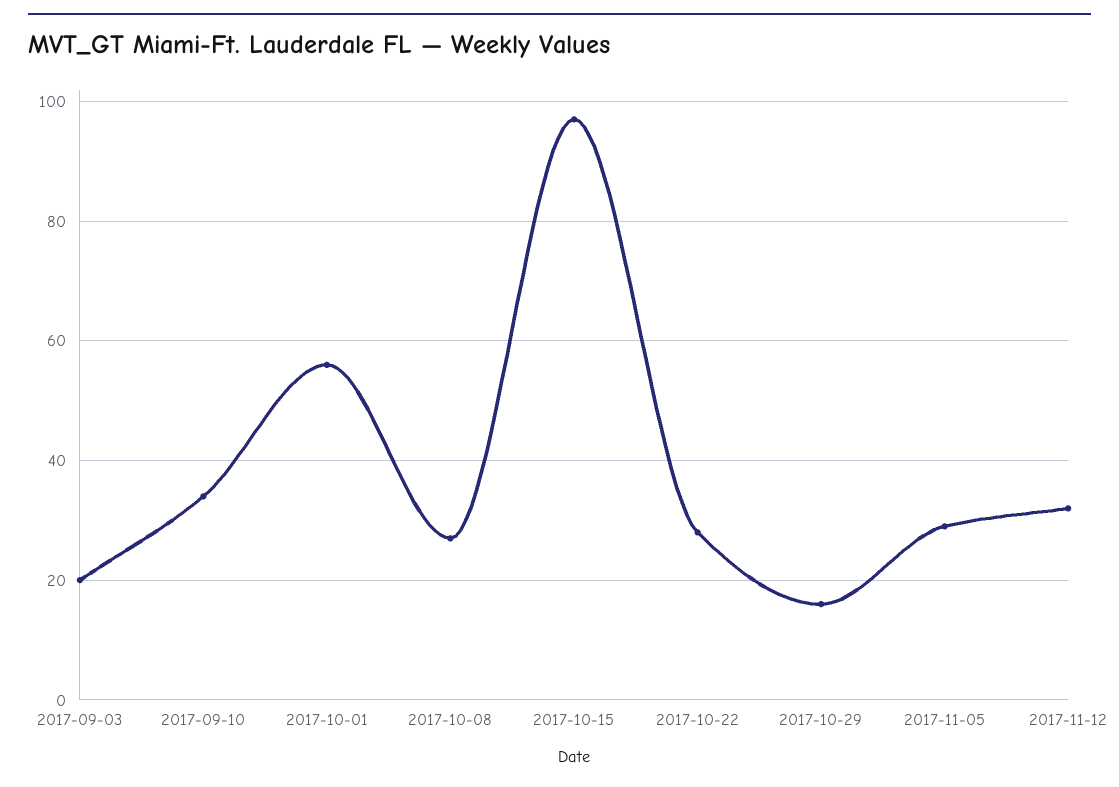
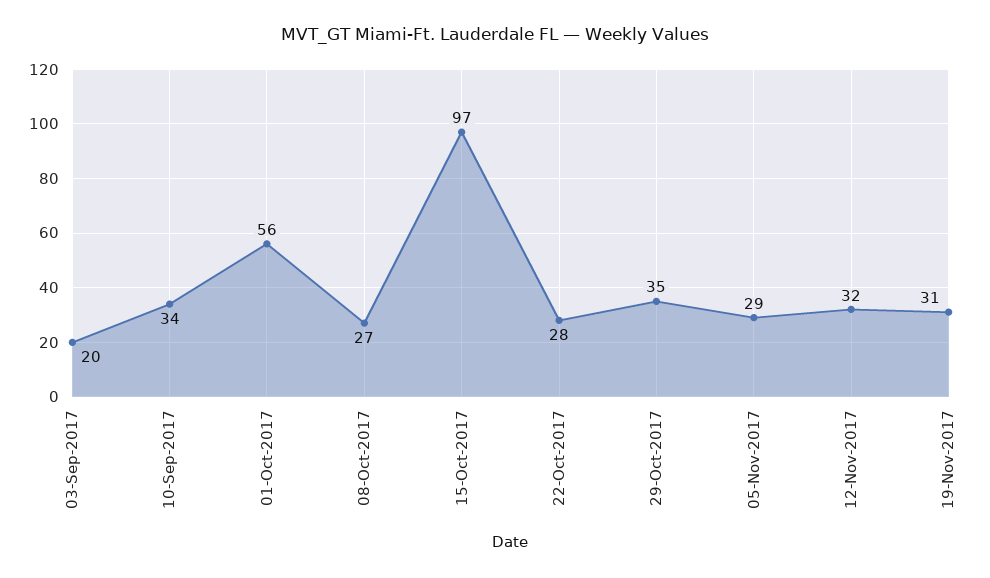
2017-10-29: 15 -> 35
19-Nov-2017: none -> 31

